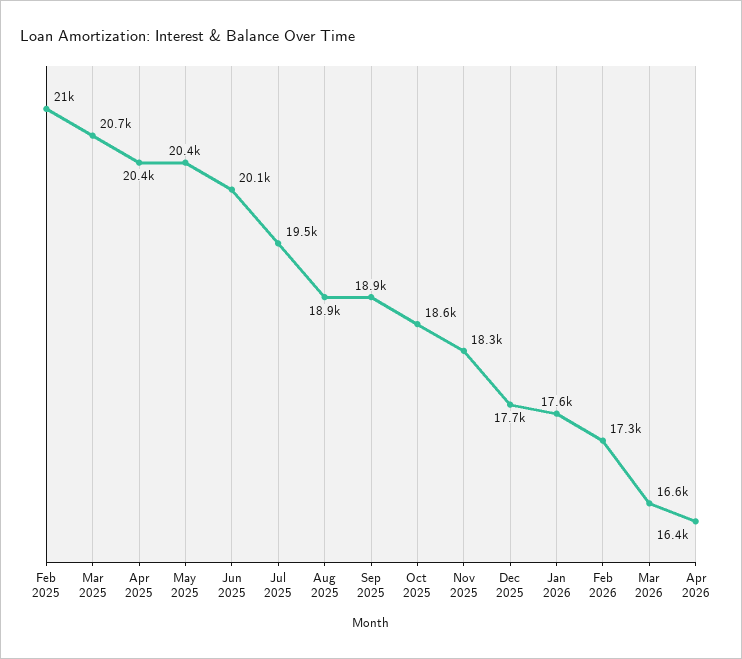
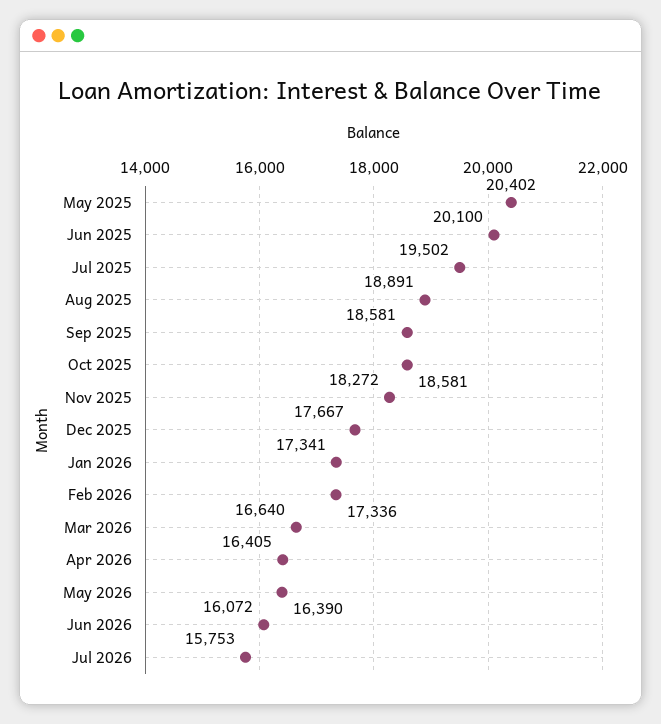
Feb 2025: 21000 -> none
Mar 2025: 20700 -> none
Apr 2025: 20400 -> none
Sep 2025: 18900 -> 18581
Jan 2026: 17600 -> 17341
May 2026: none -> 16390
Jun 2026: none -> 16072
Jul 2026: none -> 15753

